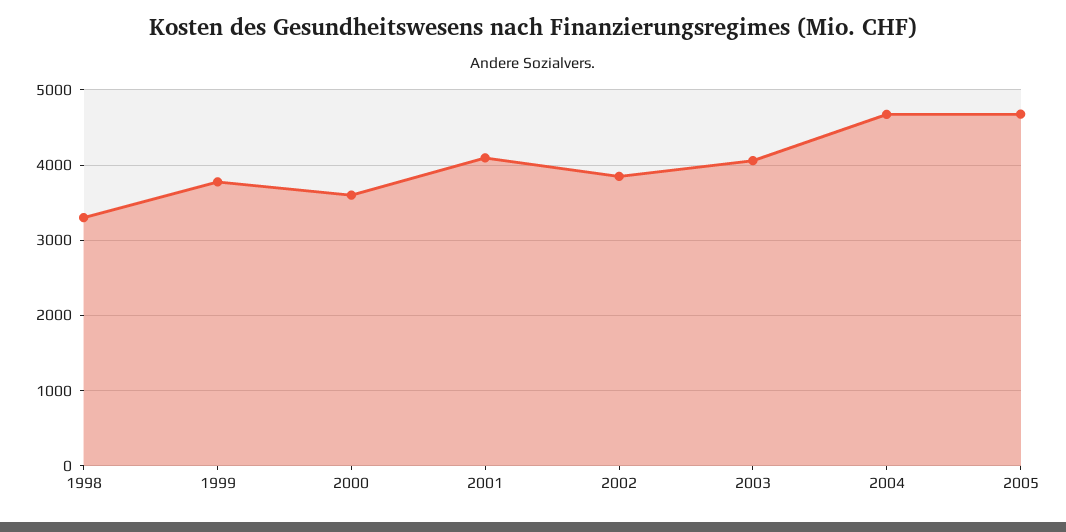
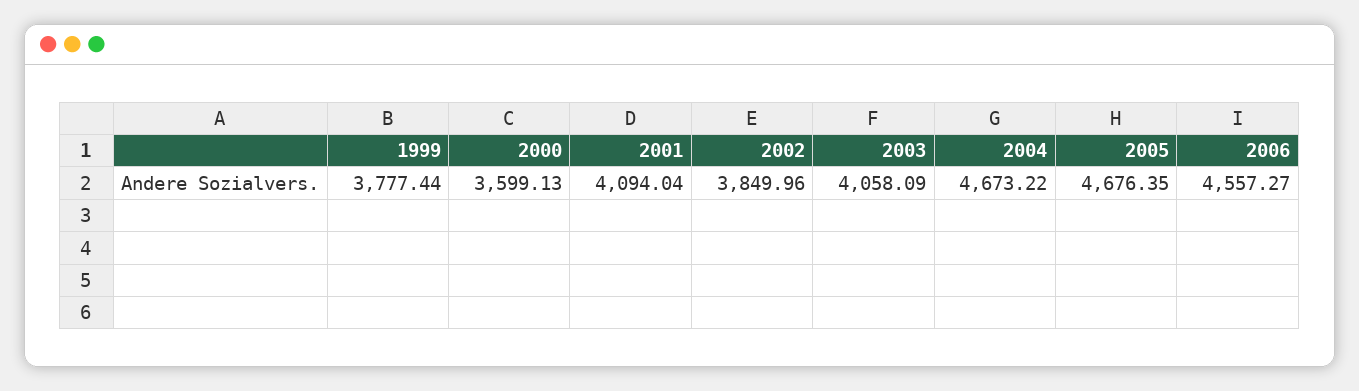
1998: 3300 -> none
2006: none -> 4557.27

